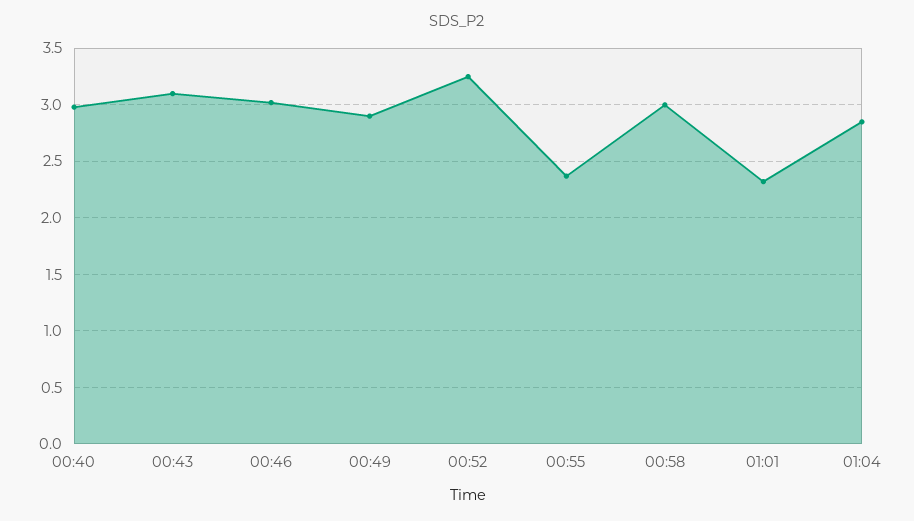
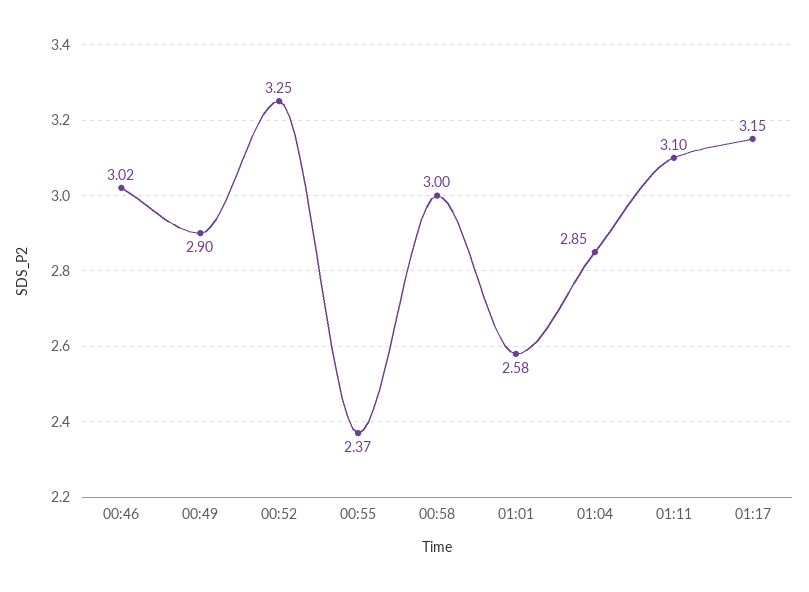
00:40: 3 -> none
00:43: 3.1 -> none
01:01: 2.3 -> 2.58
01:11: none -> 3.1
01:17: none -> 3.15

